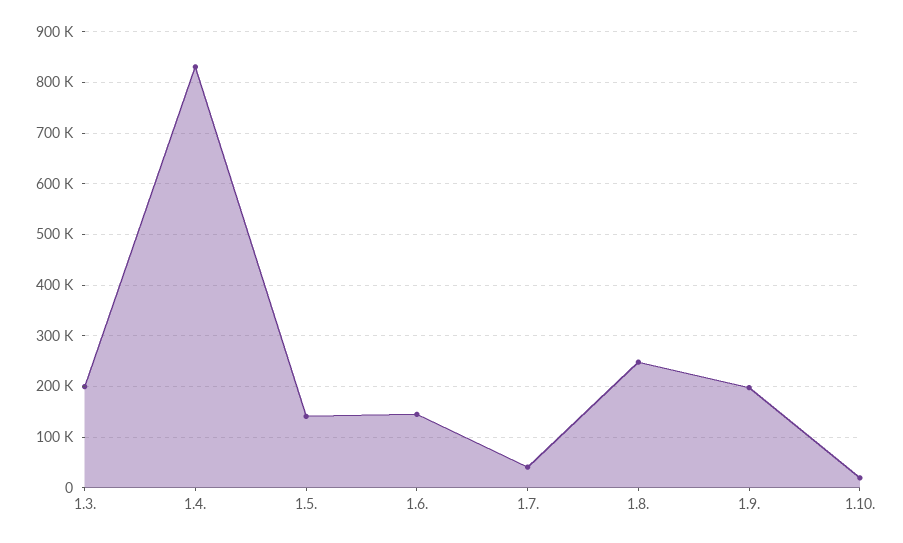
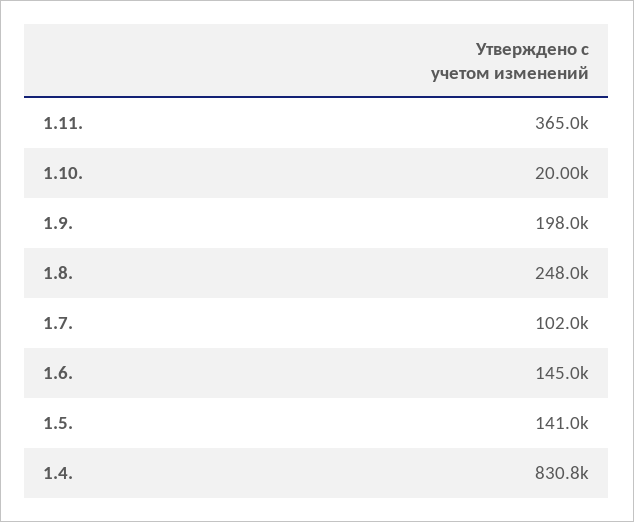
1.3.: 200000 -> none
1.7.: 40000 -> 102000
1.11.: none -> 365000

